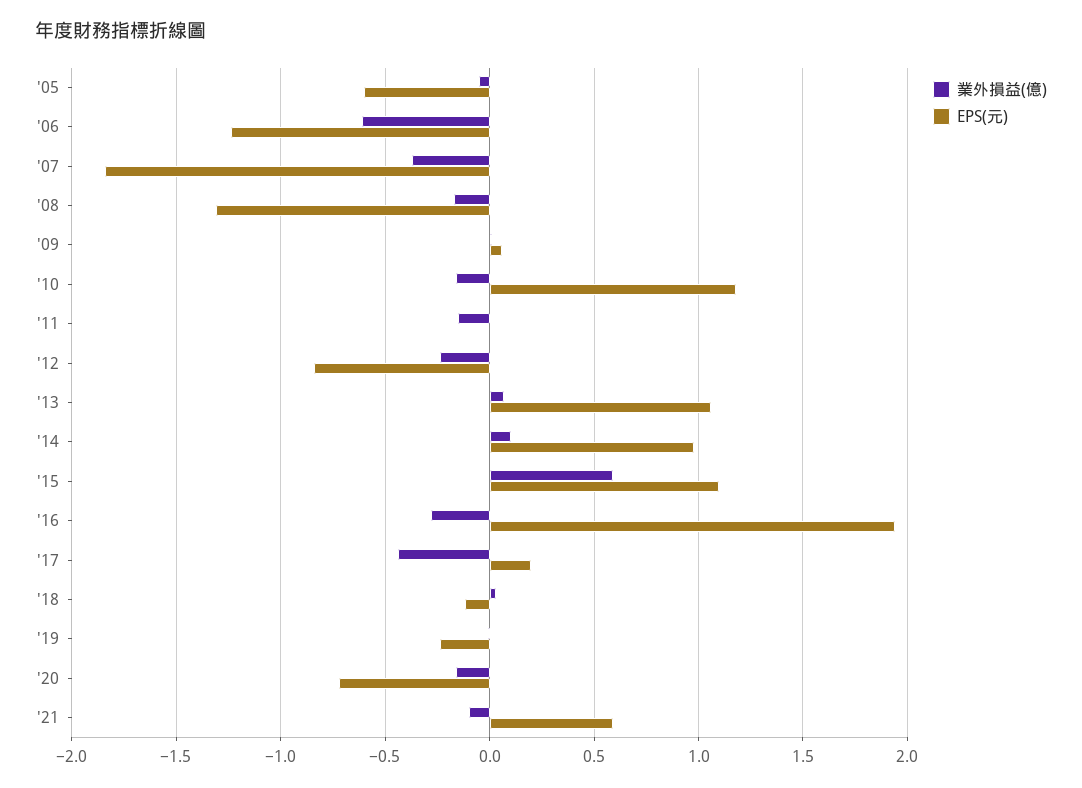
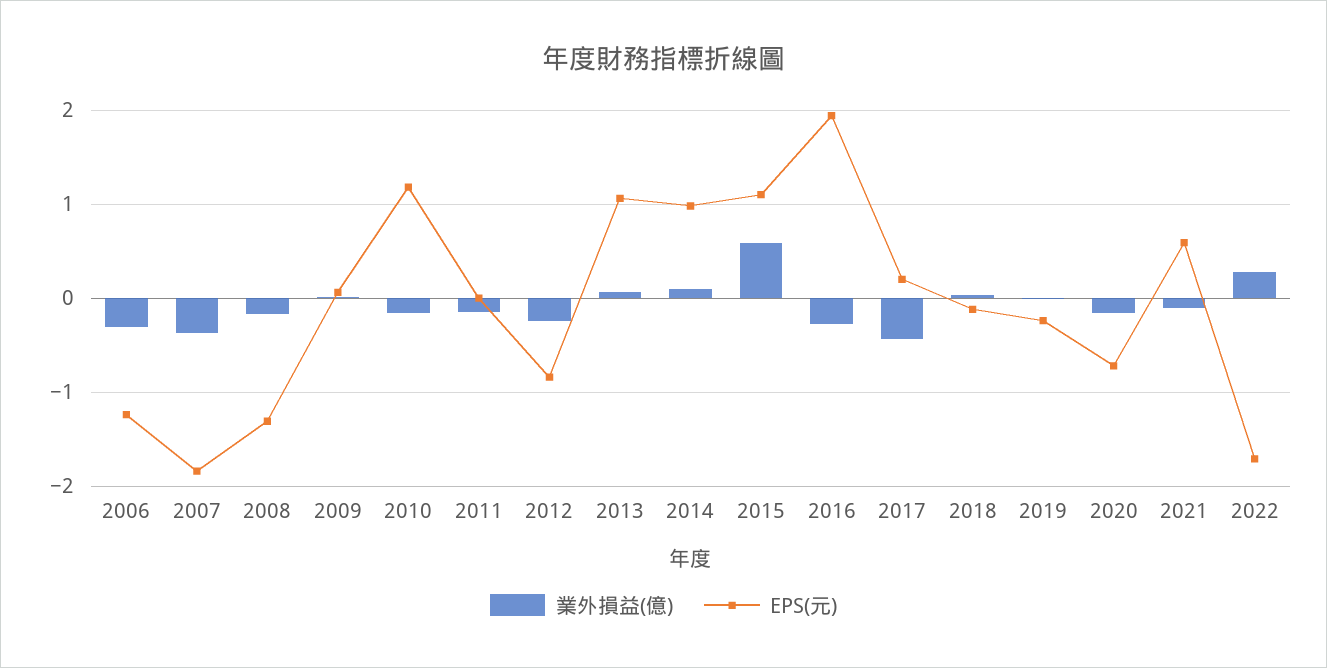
業外損益(億), '05: -0.05 -> none
EPS(元), '05: -0.6 -> none
業外損益(億), '06: -0.6 -> -0.3
業外損益(億), 2022: none -> 0.3
EPS(元), 2022: none -> -1.7

